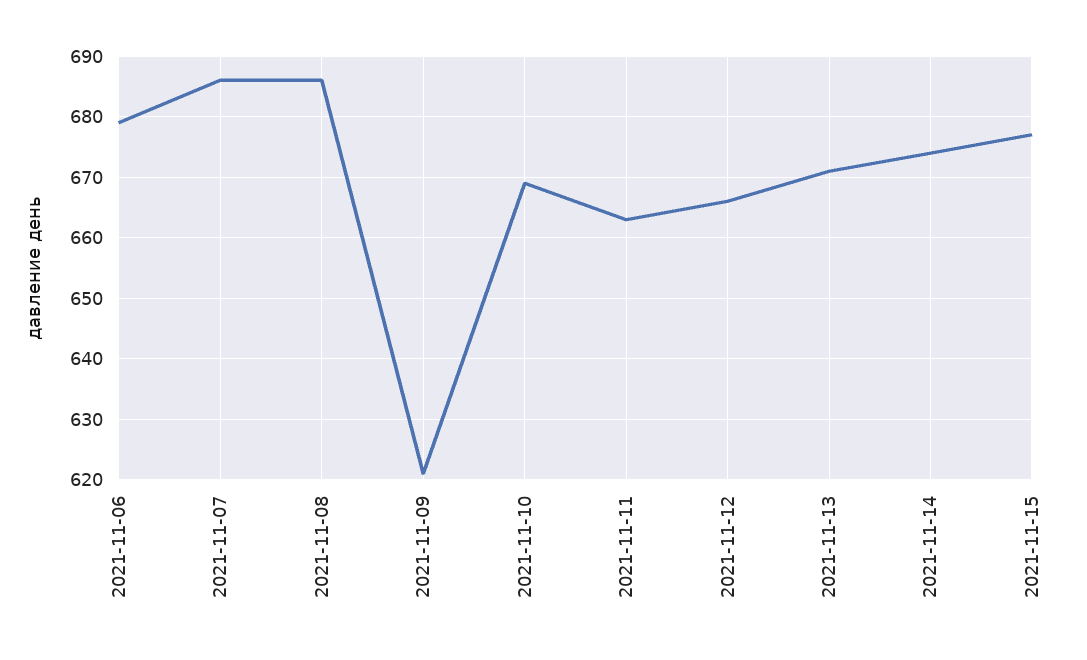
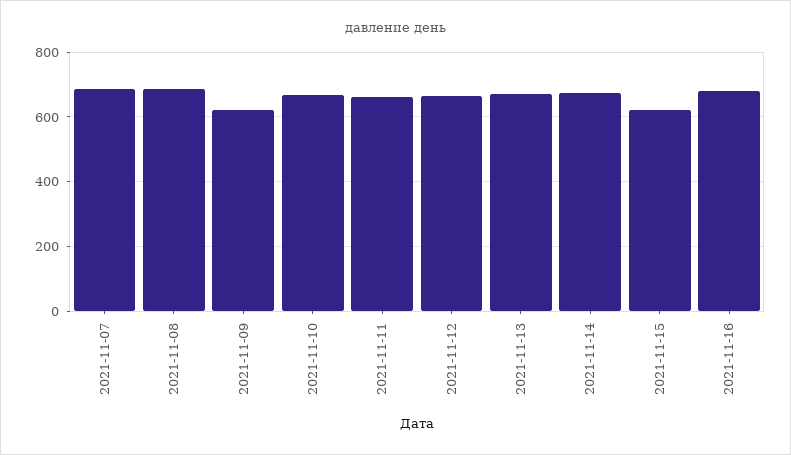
2021-11-06: 679 -> none
2021-11-15: 677 -> 620
2021-11-16: none -> 680

